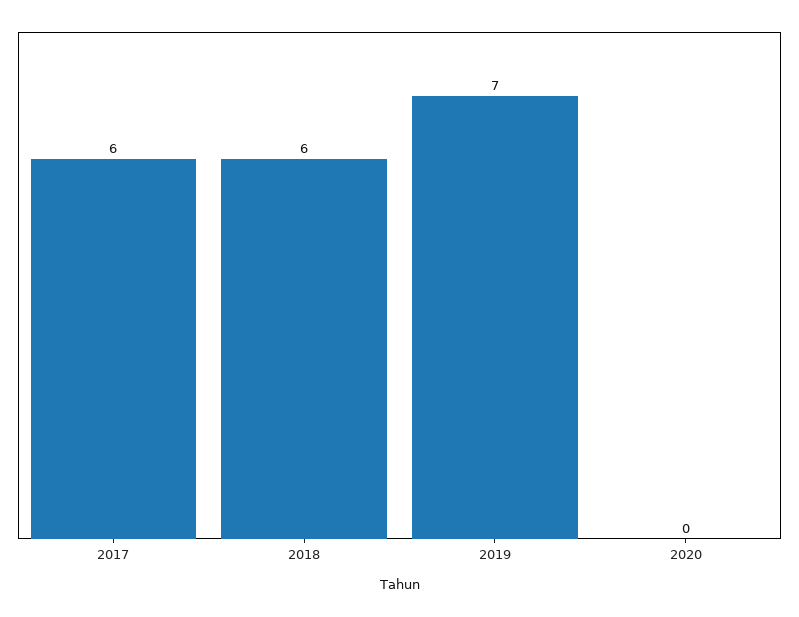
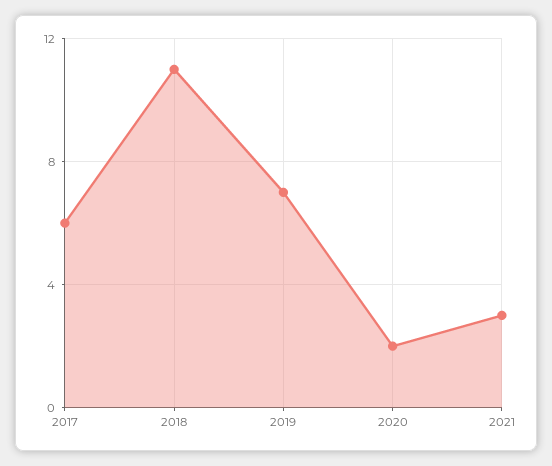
2018: 6 -> 11
2020: 0 -> 2
2021: none -> 3

